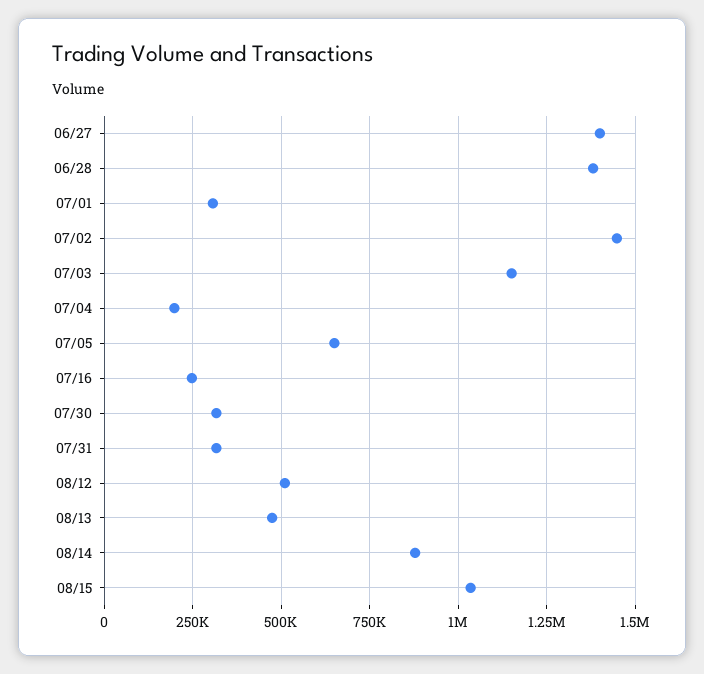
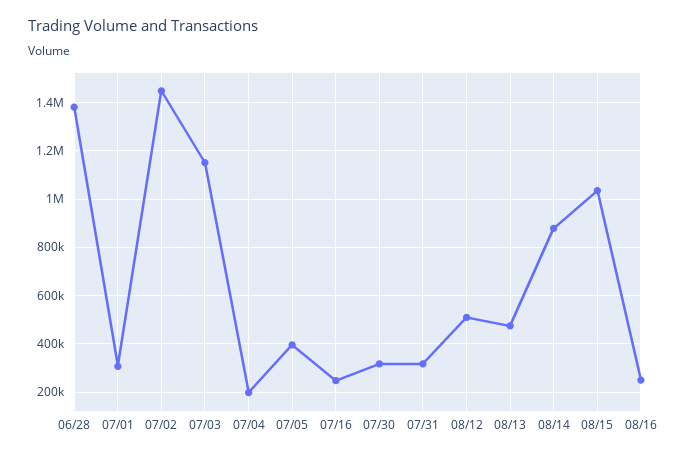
06/27: 1400000 -> none
07/05: 650000 -> 400000
08/16: none -> 250000

